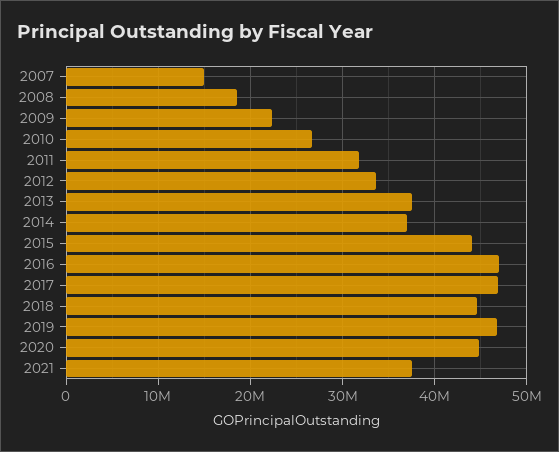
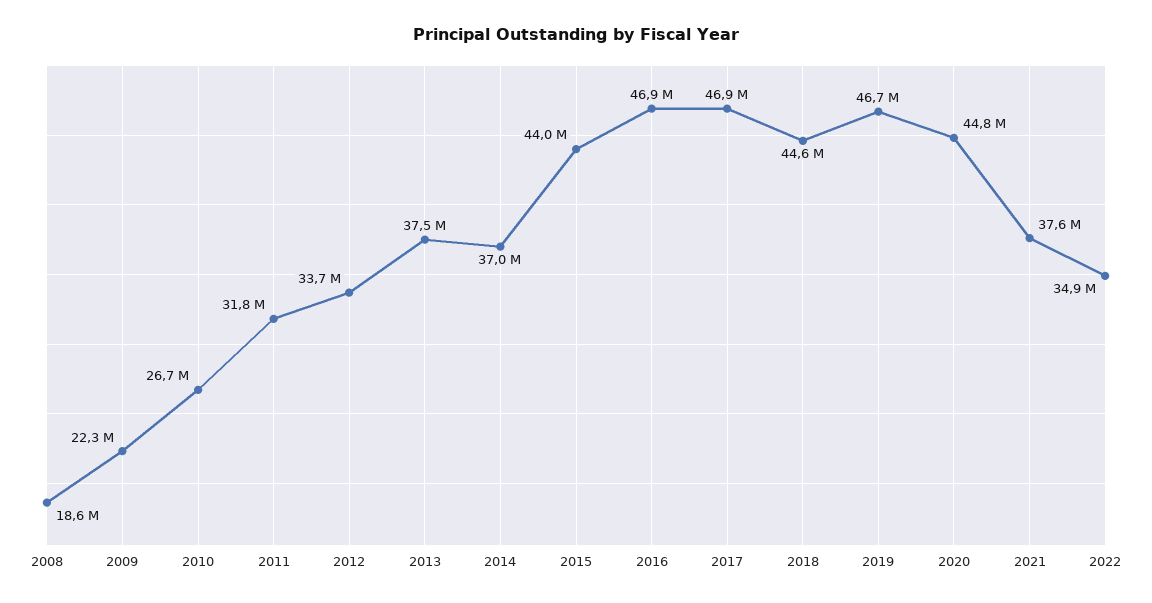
2007: 15000000 -> none
2022: none -> 34900000

